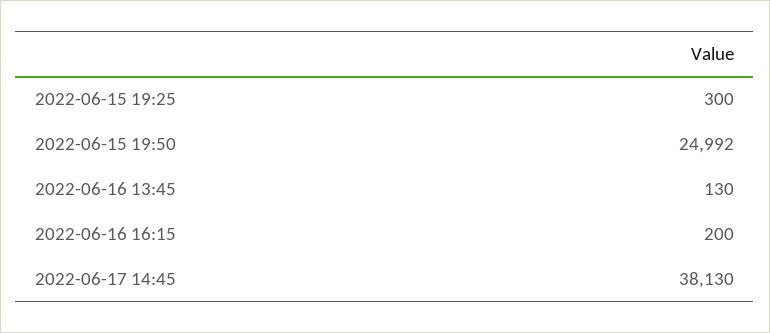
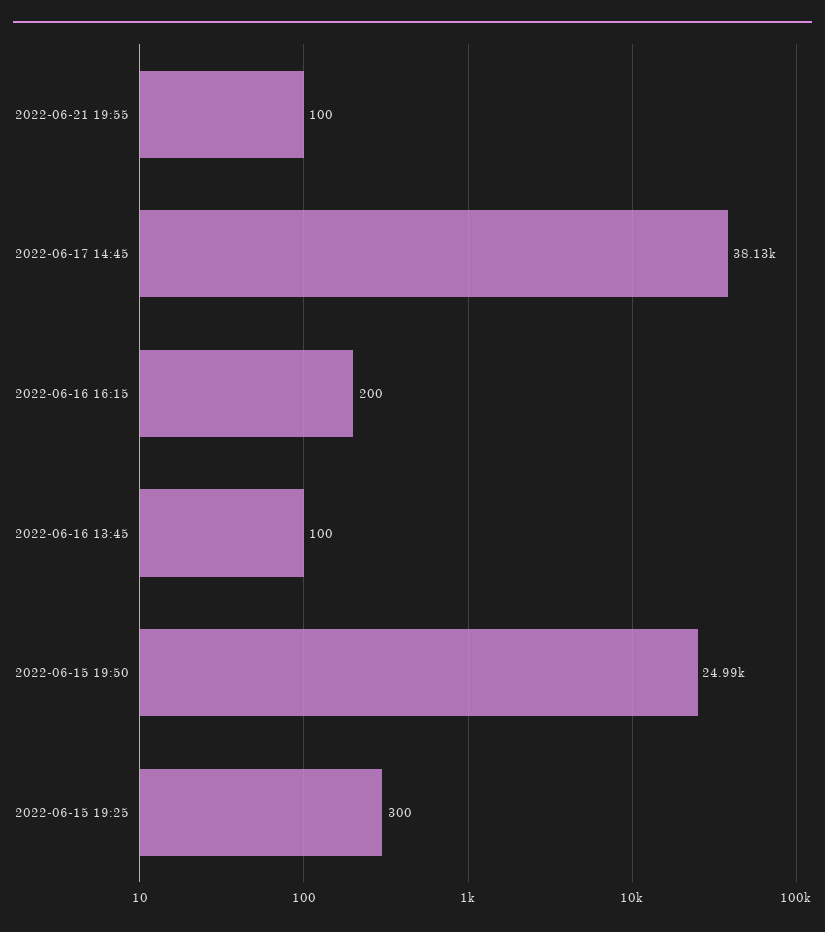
2022-06-16 13:45: 130 -> 100
2022-06-21 19:55: none -> 100

